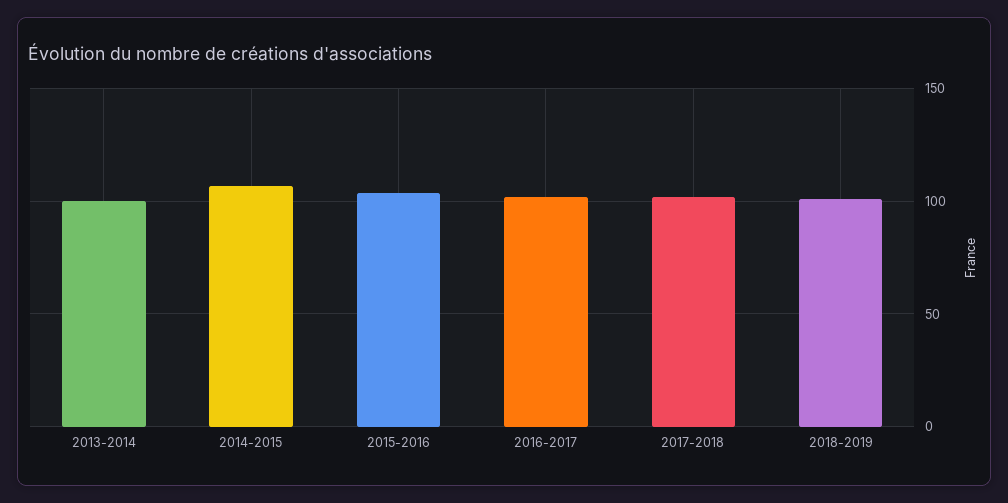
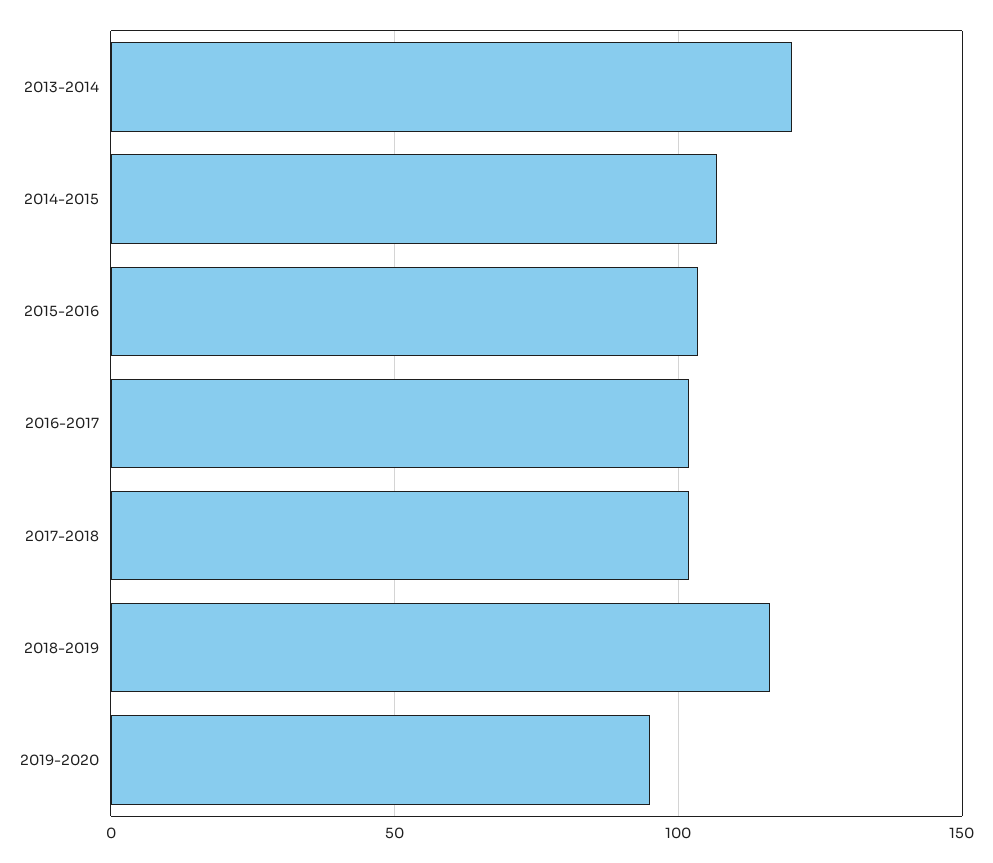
2013-2014: 100 -> 120
2018-2019: 100 -> 115
2019-2020: none -> 95

